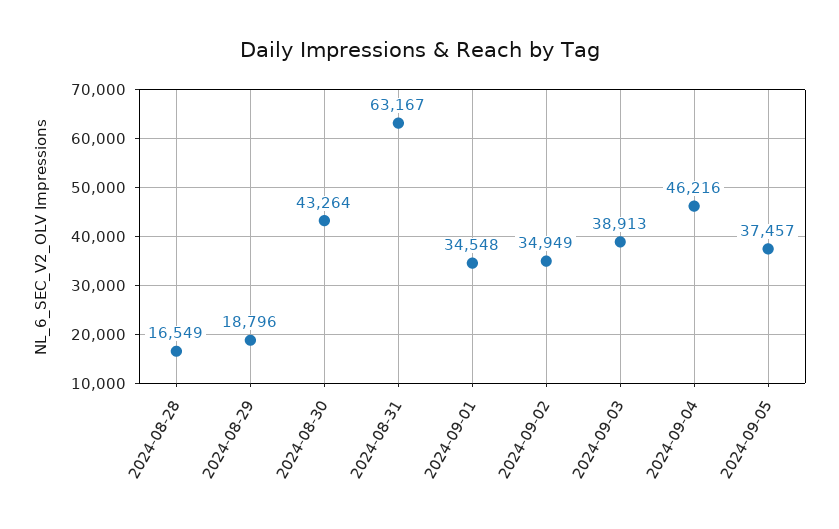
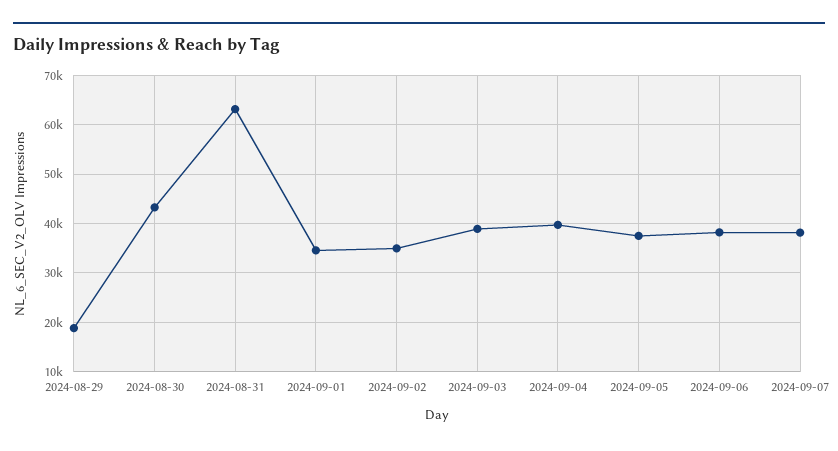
2024-08-28: 16549 -> none
2024-09-04: 46216 -> 40000
2024-09-06: none -> 38000
2024-09-07: none -> 38000

